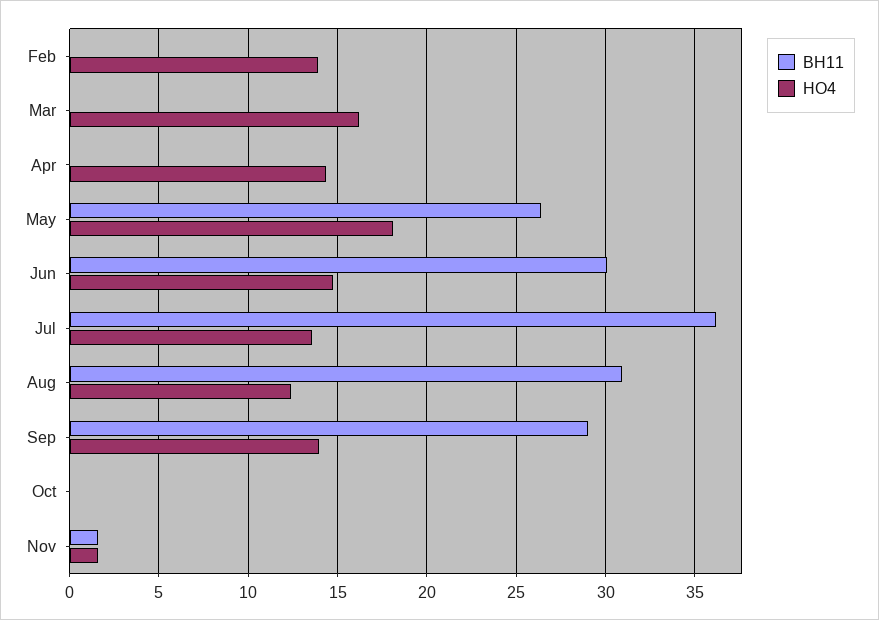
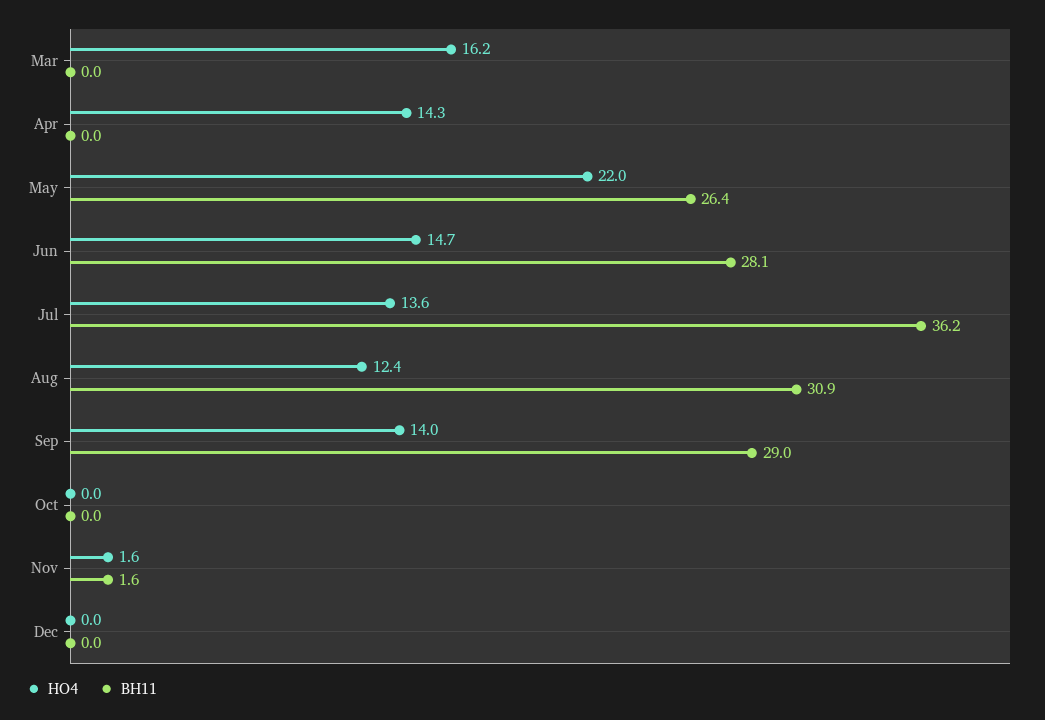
BH11, Feb: 0 -> none
HO4, Feb: 14 -> none
HO4, May: 18 -> 22
BH11, Jun: 30 -> 28.1
HO4, Dec: none -> 0
BH11, Dec: none -> 0

